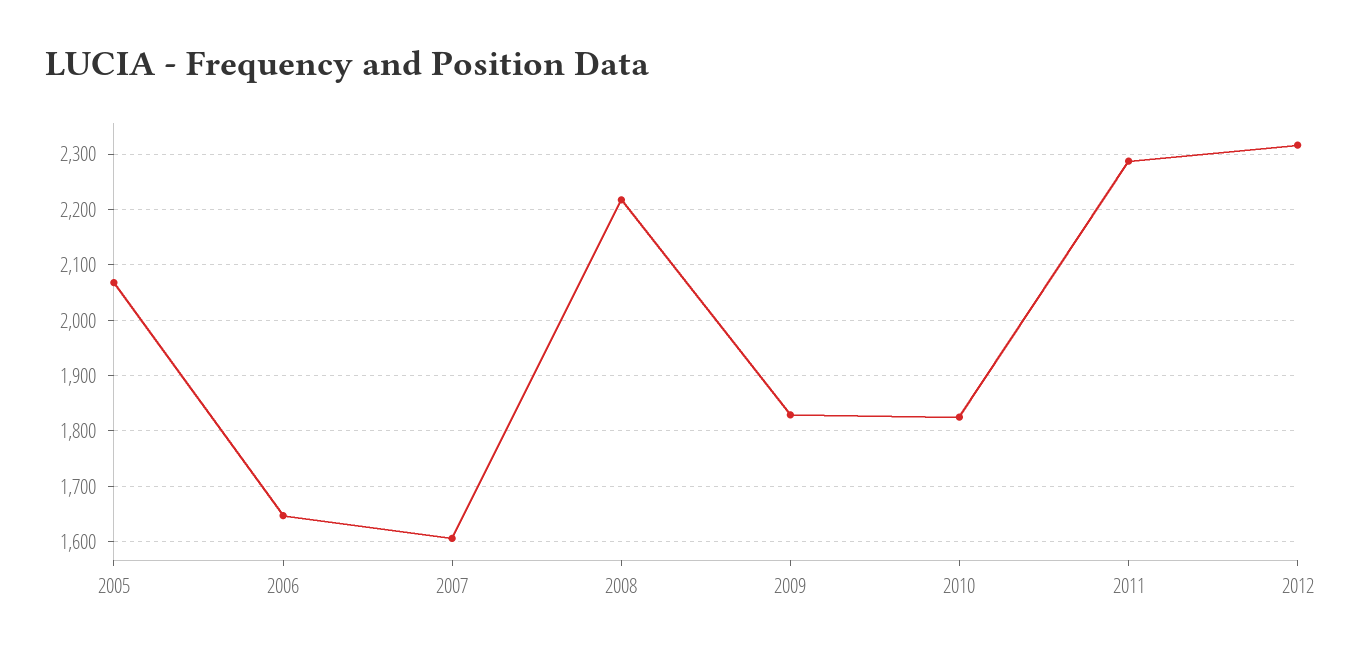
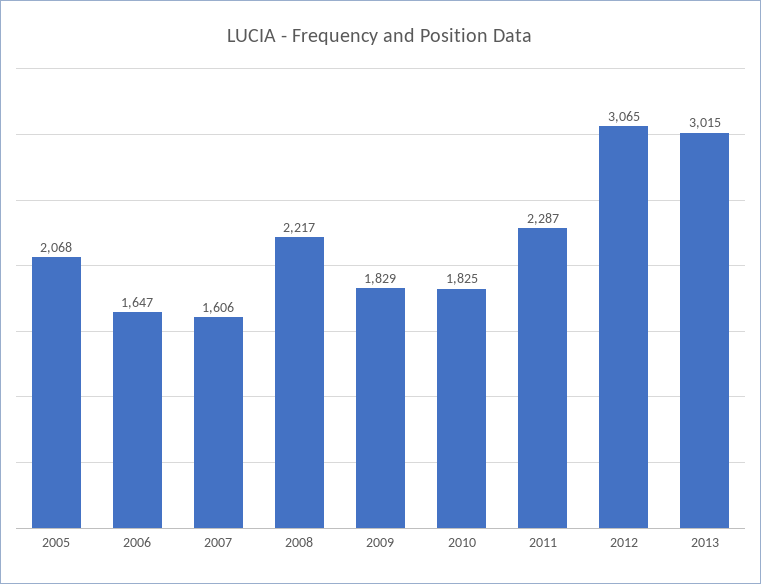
2012: 2320 -> 3065
2013: none -> 3015

